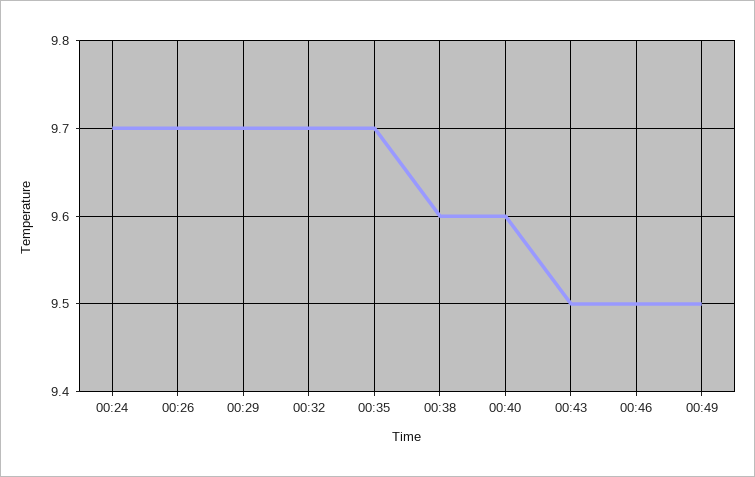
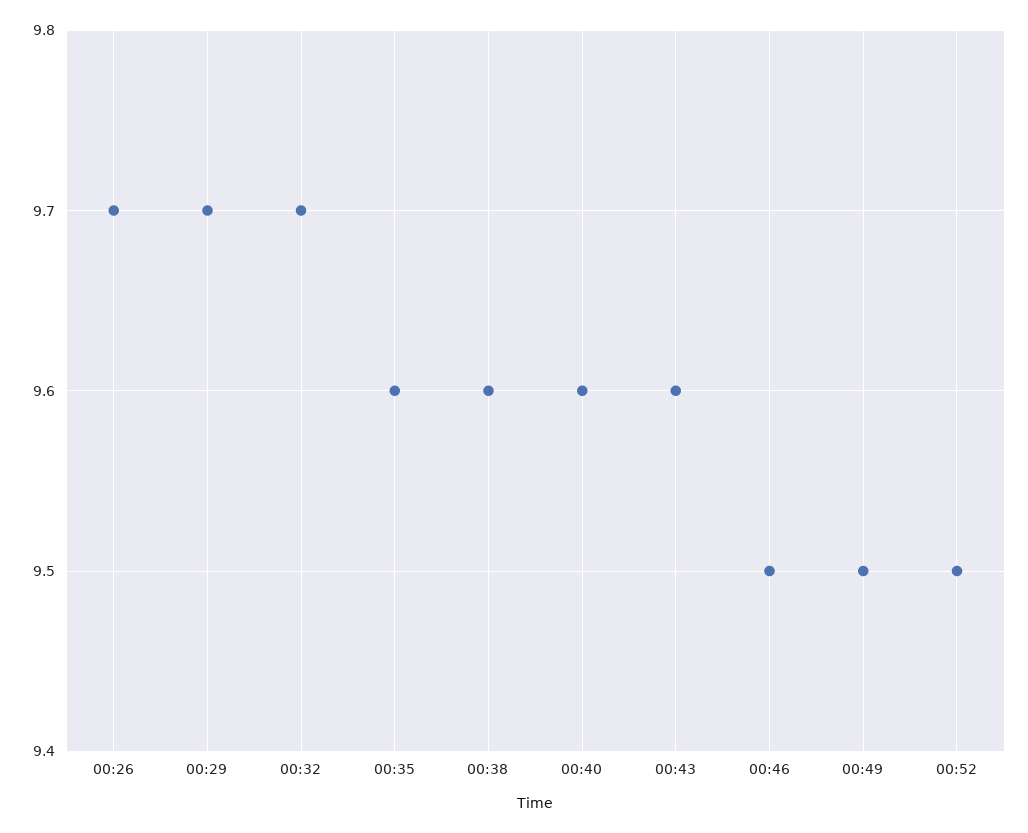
00:24: 9.7 -> none
00:35: 9.7 -> 9.6
00:43: 9.5 -> 9.6
00:52: none -> 9.5

